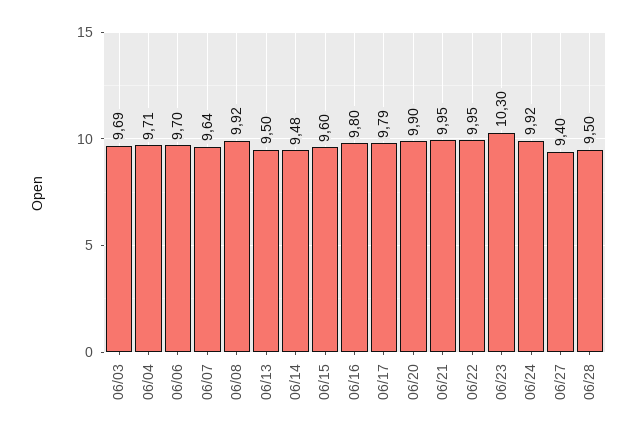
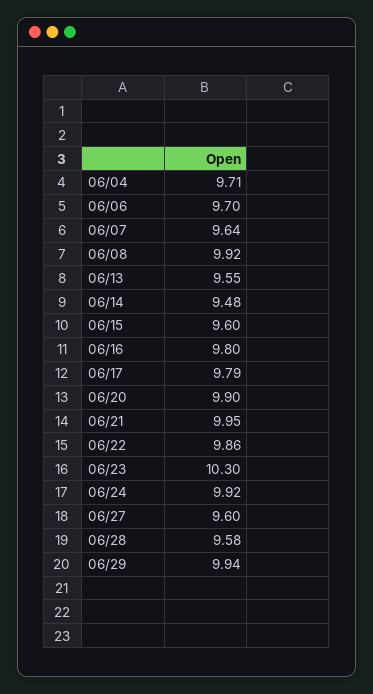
06/03: 9.69 -> none
06/13: 9.5 -> 9.55
06/22: 9.95 -> 9.86
06/27: 9.4 -> 9.6
06/28: 9.5 -> 9.58
06/29: none -> 9.94

